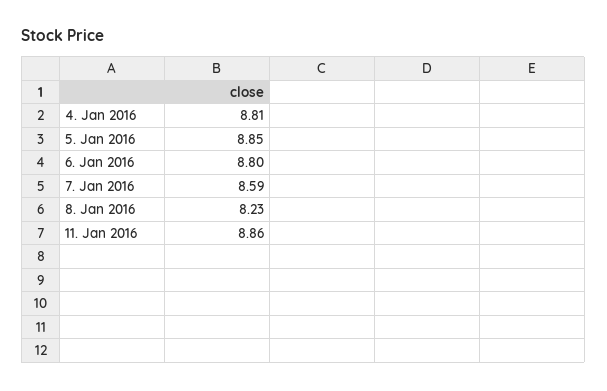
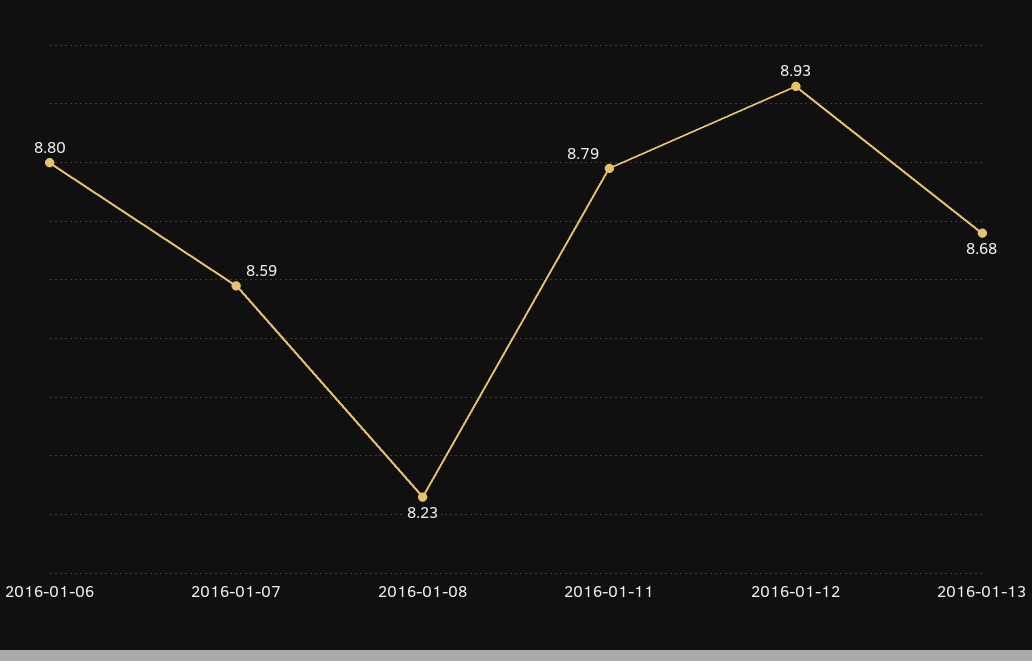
4. Jan 2016: 8.81 -> none
5. Jan 2016: 8.85 -> none
11. Jan 2016: 8.86 -> 8.79
2016-01-12: none -> 8.93
2016-01-13: none -> 8.68

